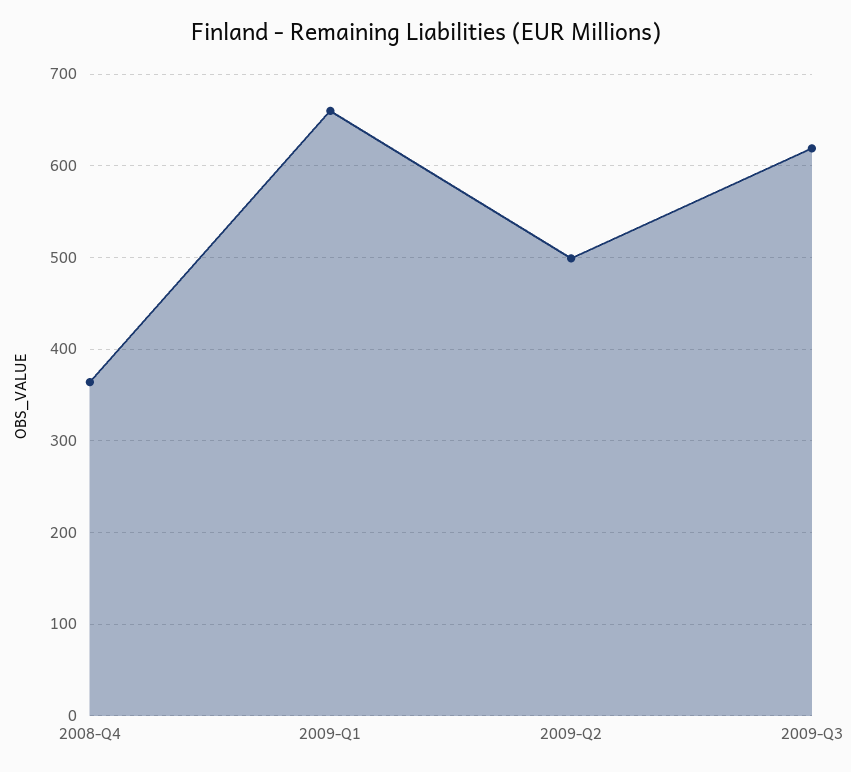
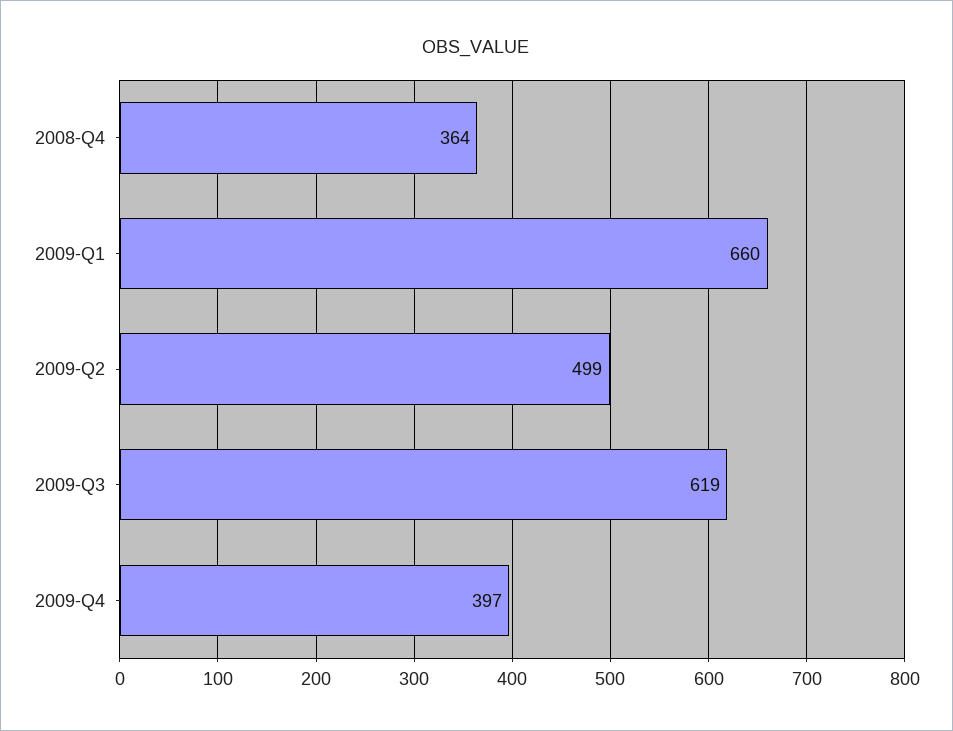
2009-Q4: none -> 397

